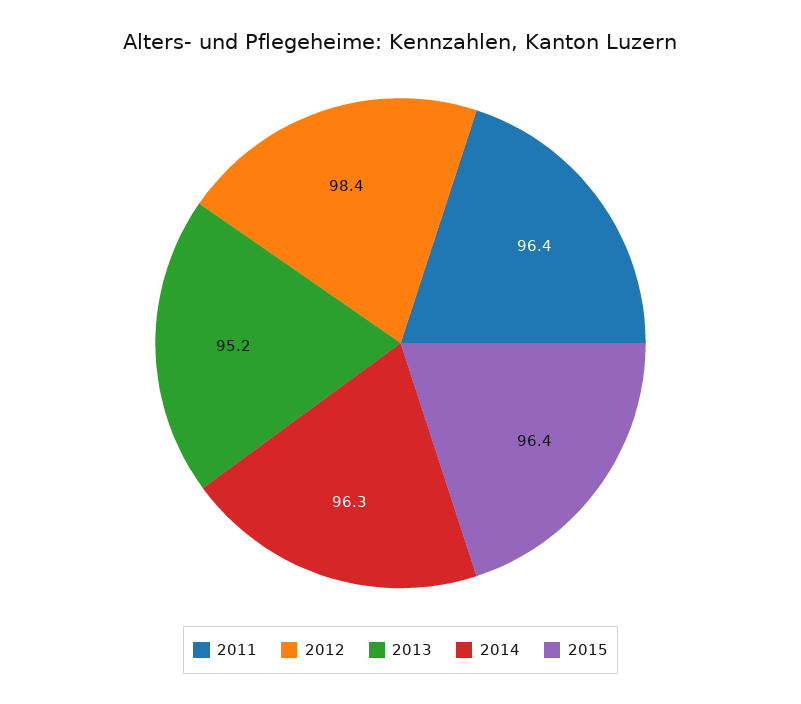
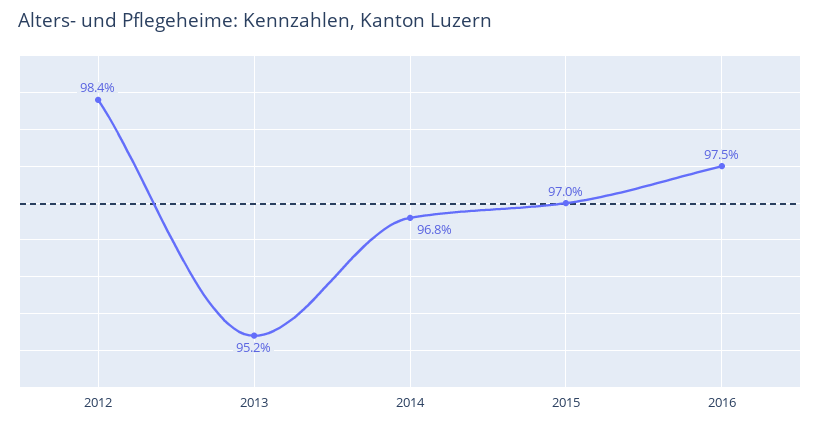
2011: 96.4 -> none
2014: 96.3 -> 96.8
2015: 96.4 -> 97
2016: none -> 97.5

